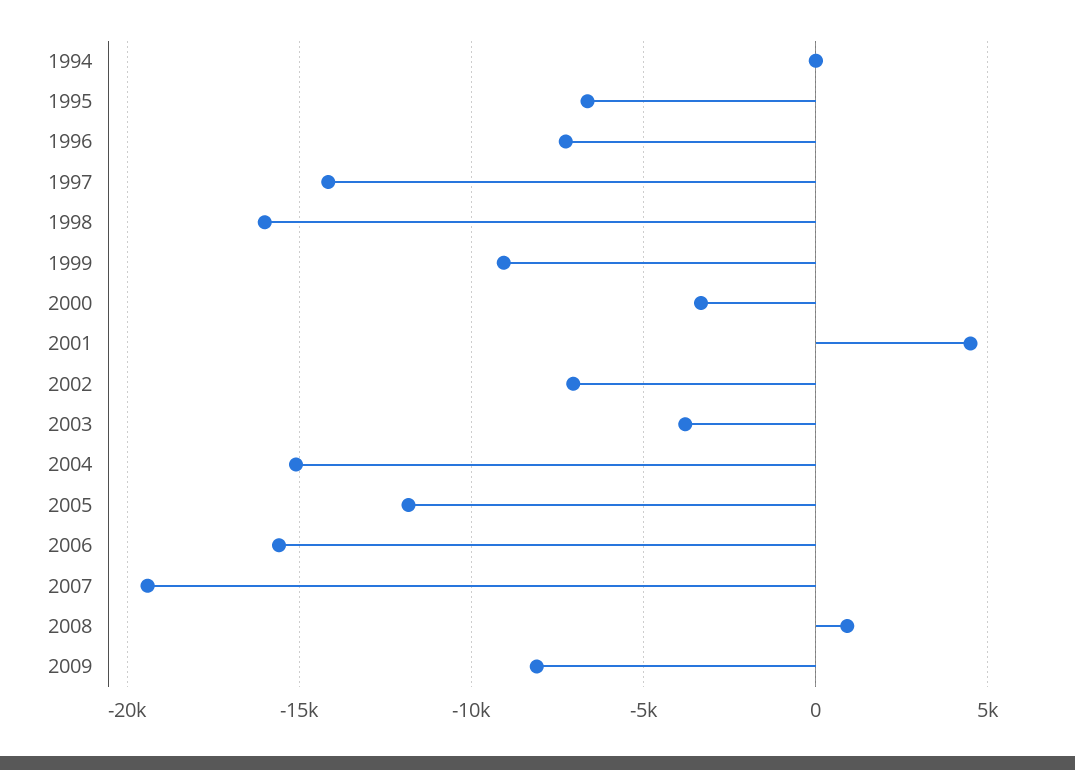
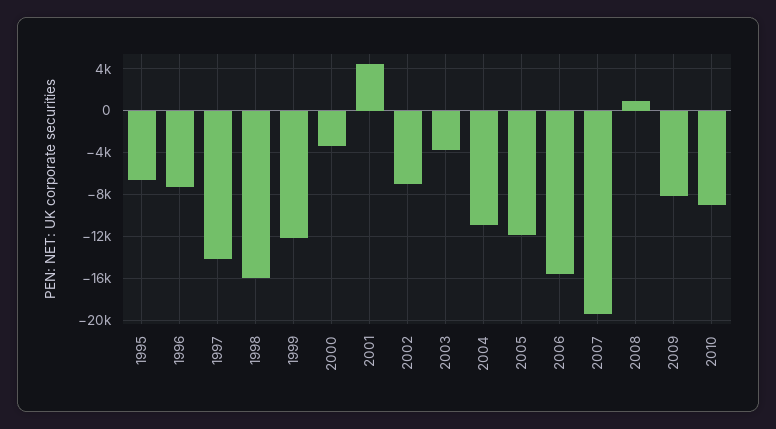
1994: 0 -> none
1999: -9000 -> -12000
2004: -15000 -> -11000
2010: none -> -9000

